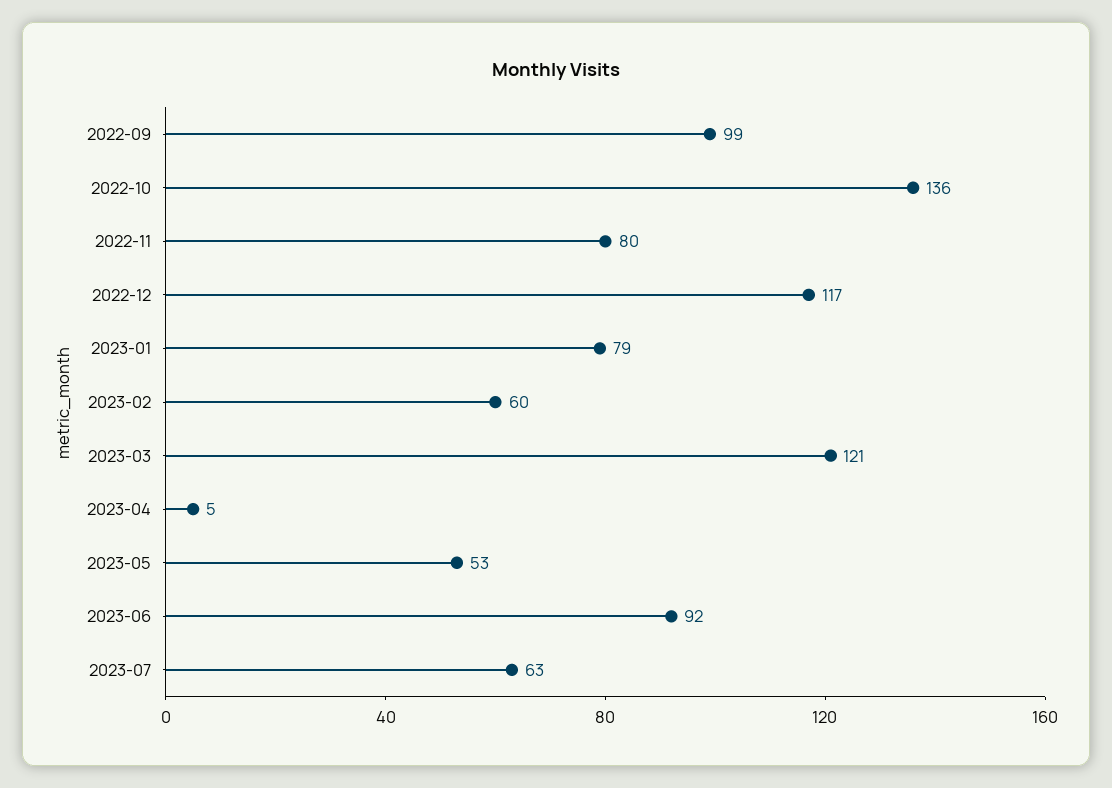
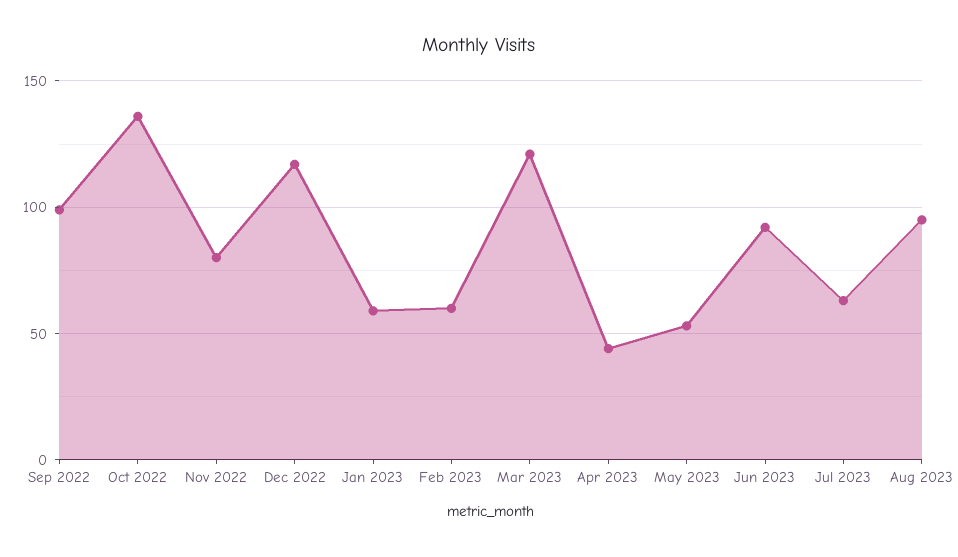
2023-01: 79 -> 60
2023-04: 5 -> 45
Aug 2023: none -> 95

